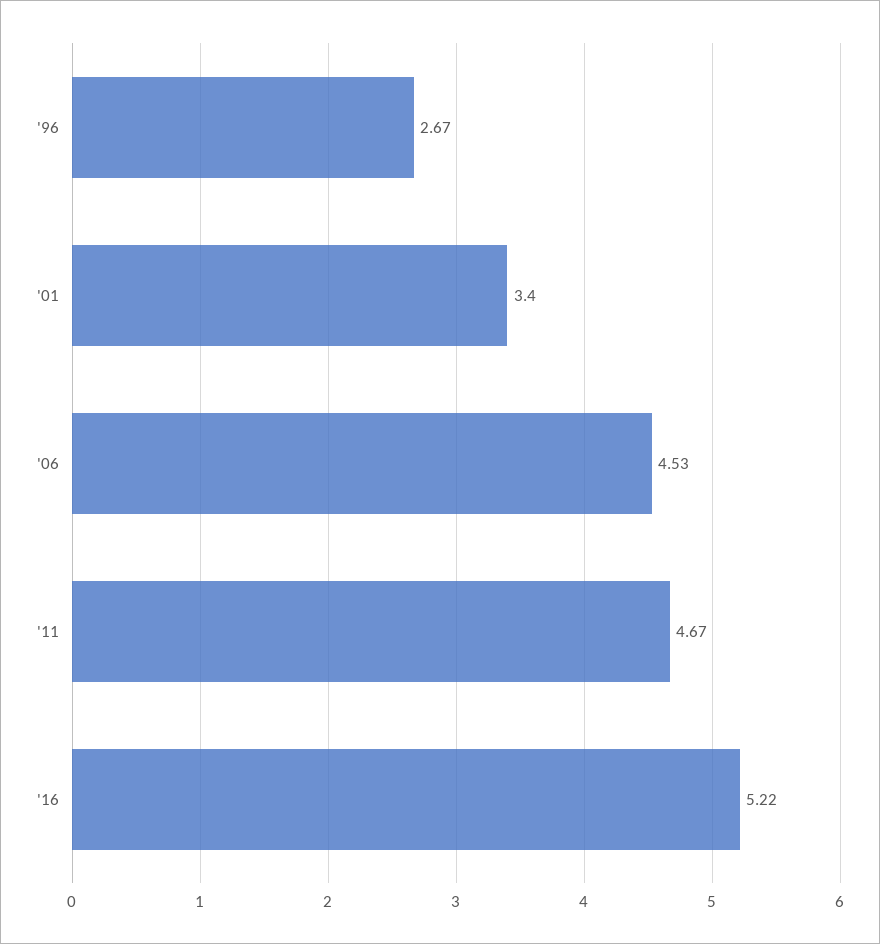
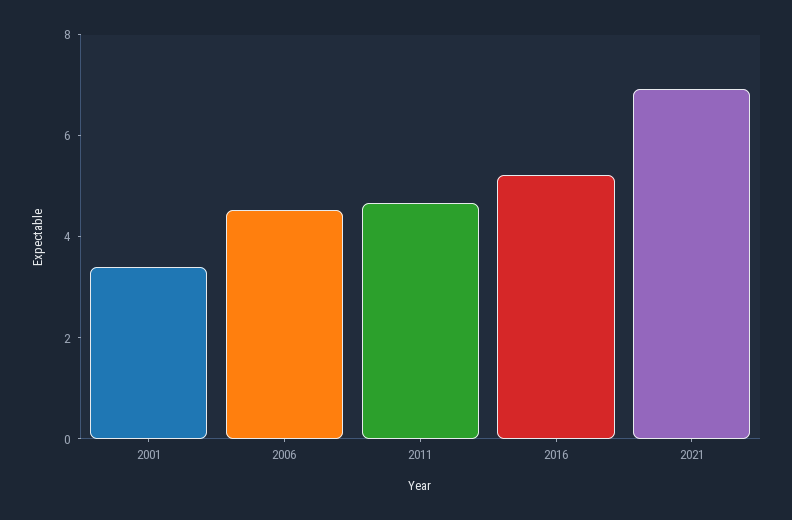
'96: 2.67 -> none
2021: none -> 7

